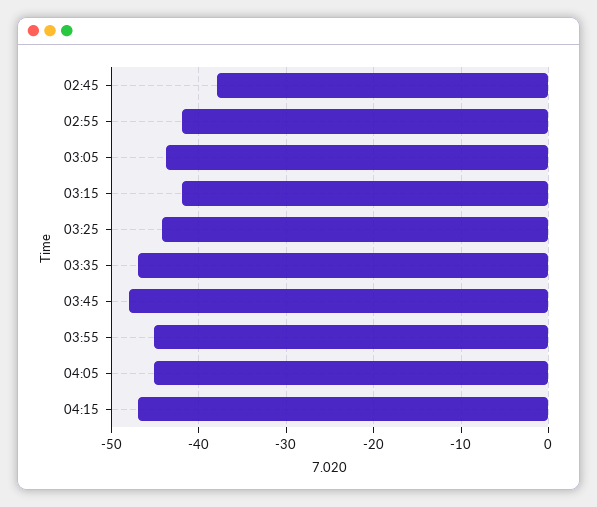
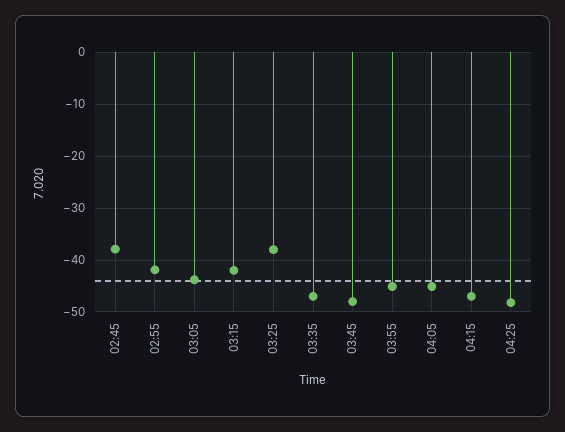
03:25: -44 -> -38
04:25: none -> -48

